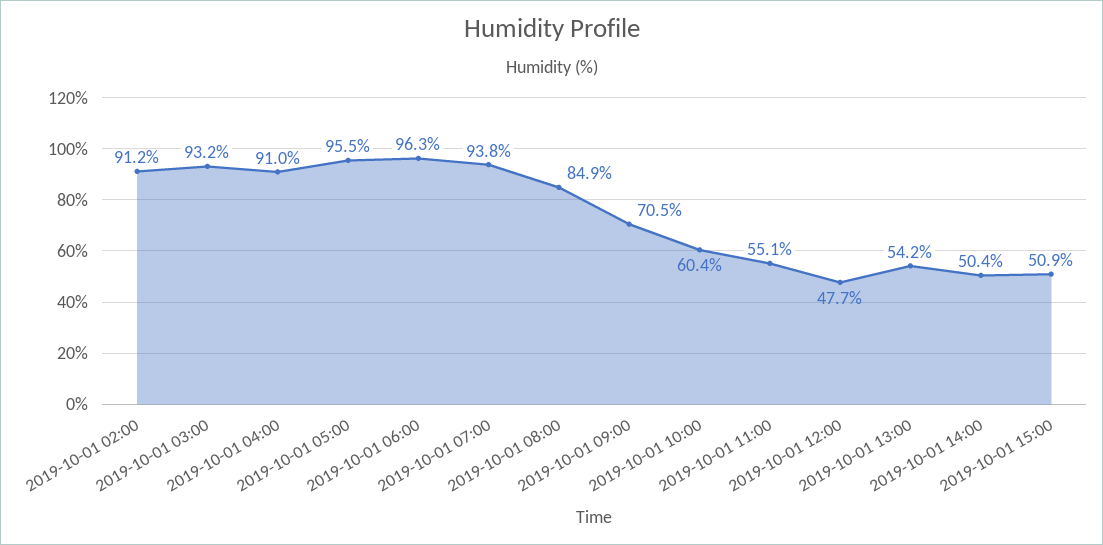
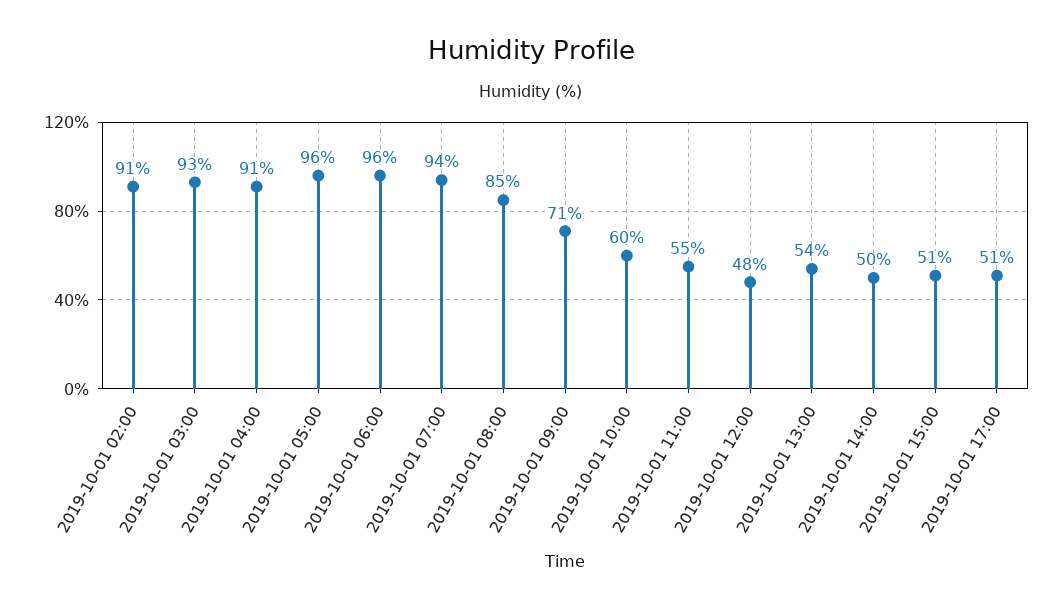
2019-10-01 17:00: none -> 51

